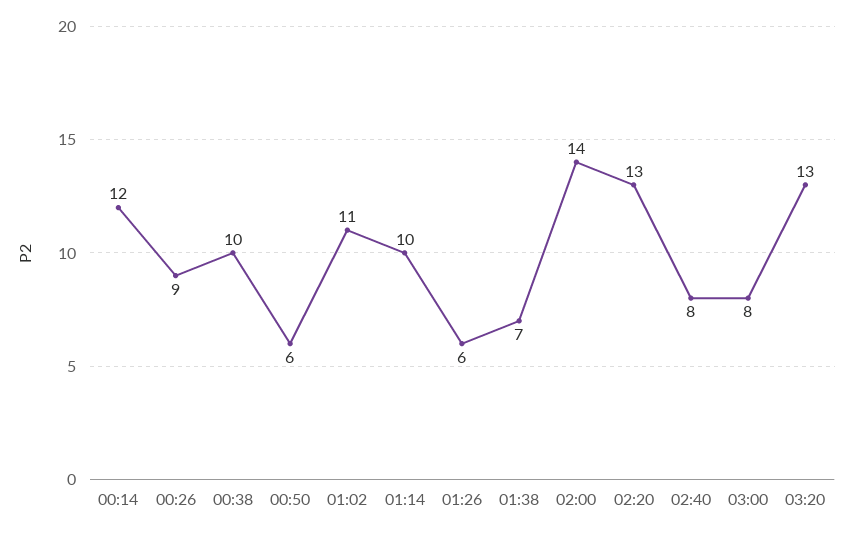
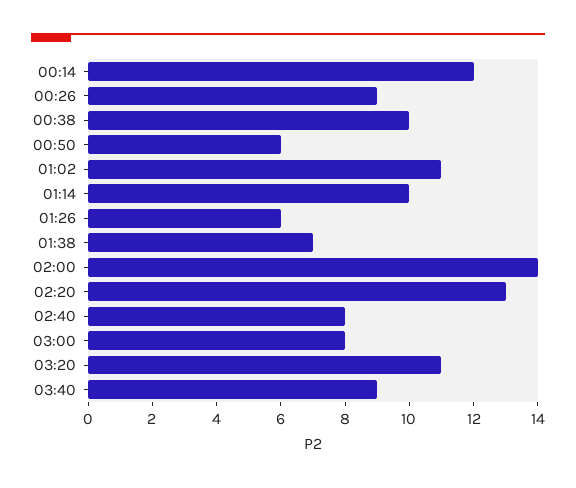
03:20: 13 -> 11
03:40: none -> 9

